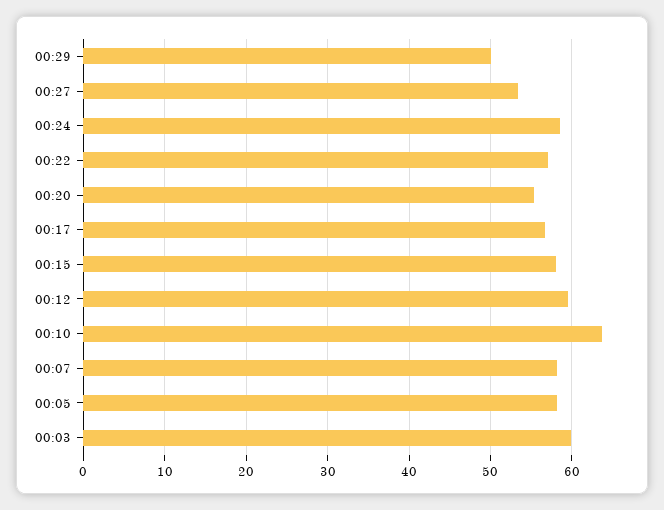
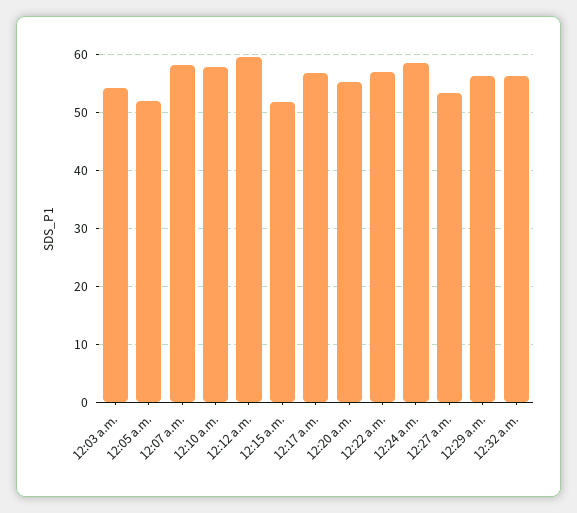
00:29: 50 -> 56
00:15: 58 -> 52
00:10: 64 -> 58
00:05: 58 -> 52
00:03: 60 -> 54
12:32 a.m.: none -> 56

